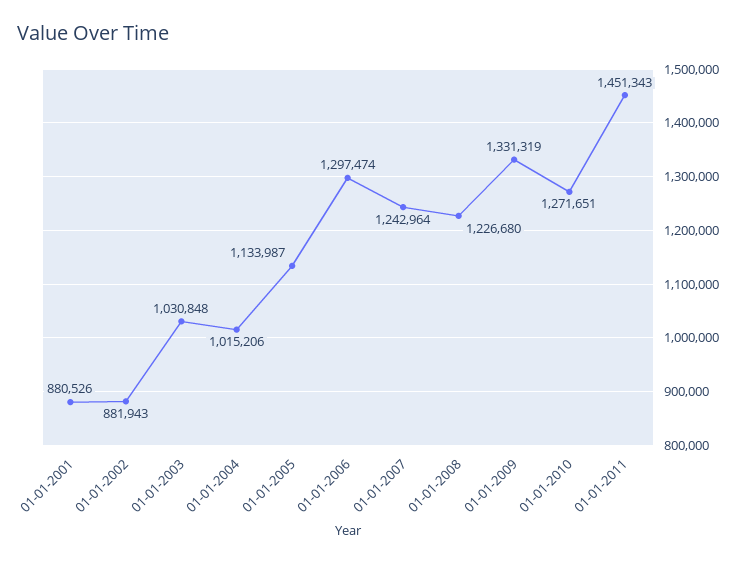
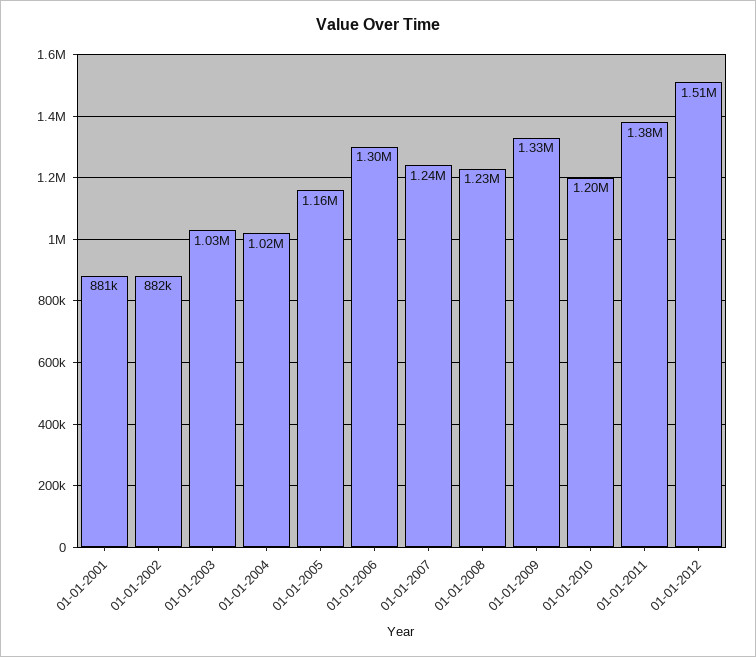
01-01-2005: 1133987 -> 1160000
01-01-2010: 1271651 -> 1200000
01-01-2011: 1451343 -> 1380000
01-01-2012: none -> 1510000

